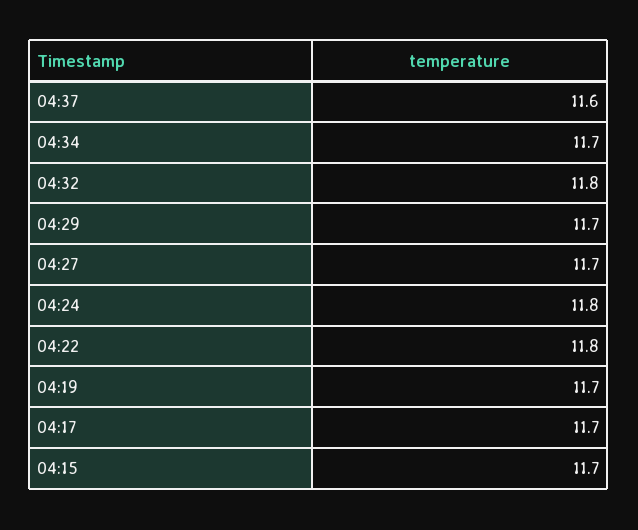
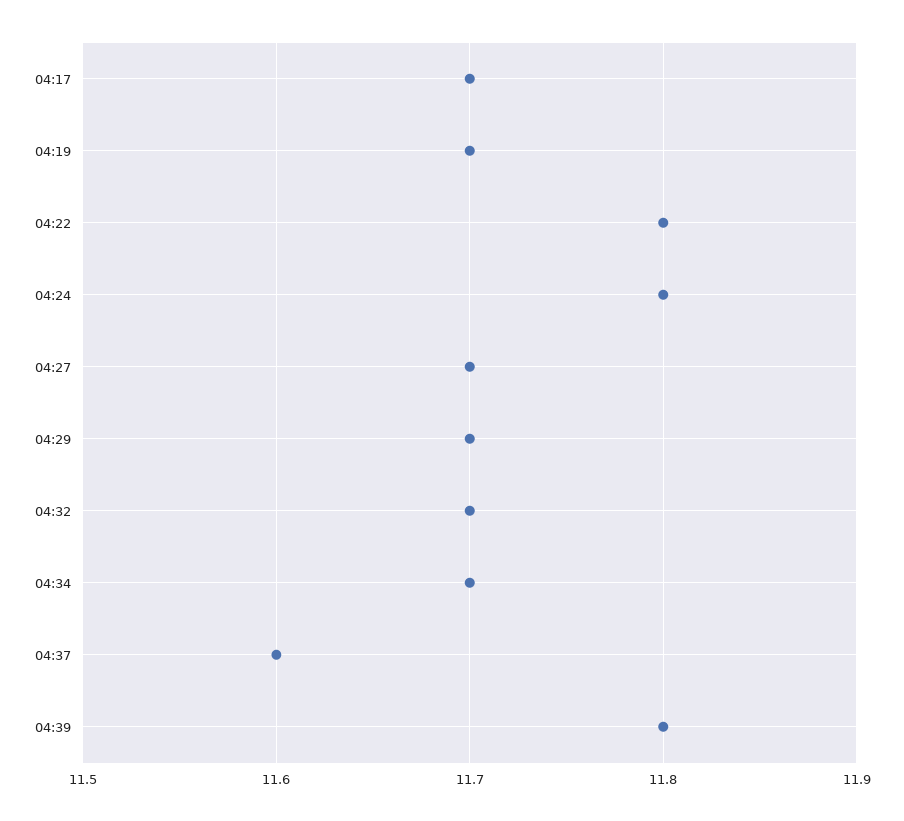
04:32: 11.8 -> 11.7
04:15: 11.7 -> none
04:39: none -> 11.8

